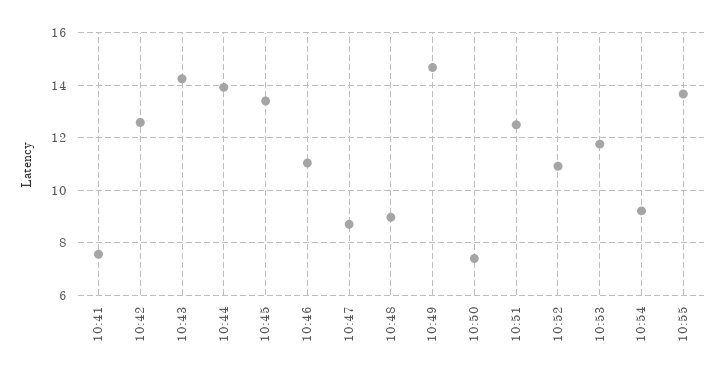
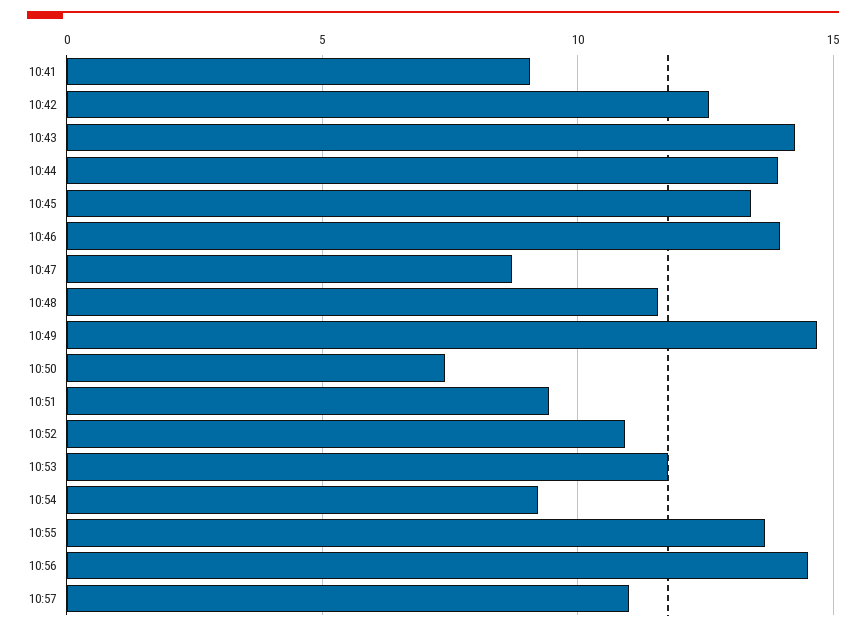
10:41: 7.5 -> 9
10:46: 11 -> 14
10:48: 9 -> 11.5
10:51: 12.5 -> 9.5
10:56: none -> 14.5
10:57: none -> 11

